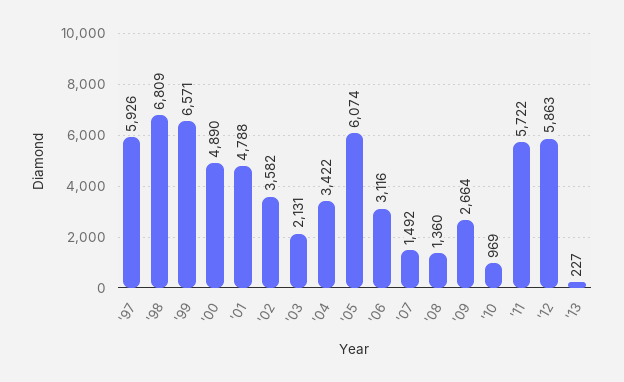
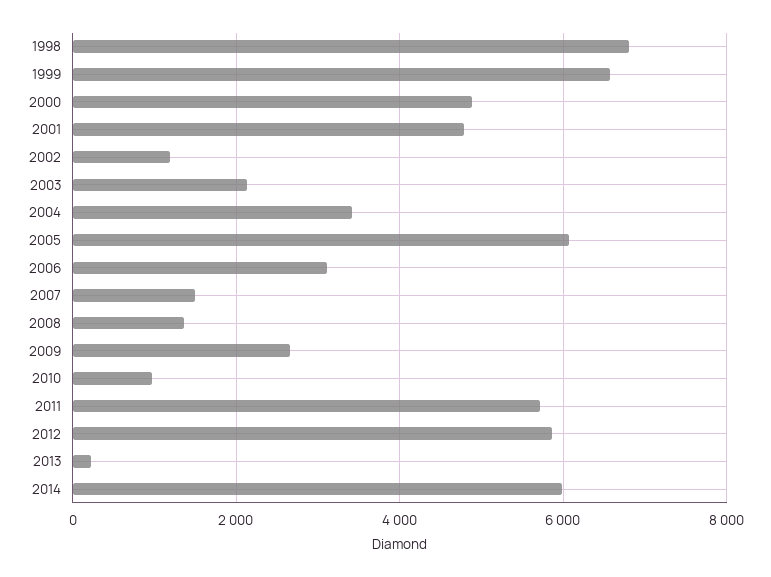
'97: 5926 -> none
'02: 3582 -> 1200
2014: none -> 6000

